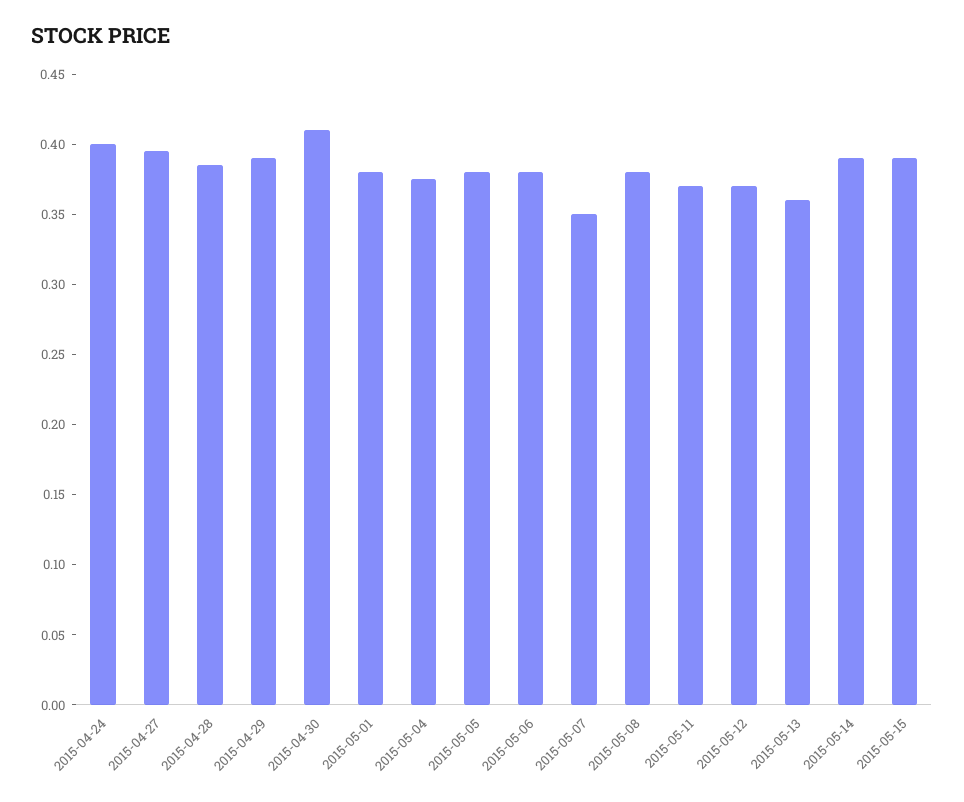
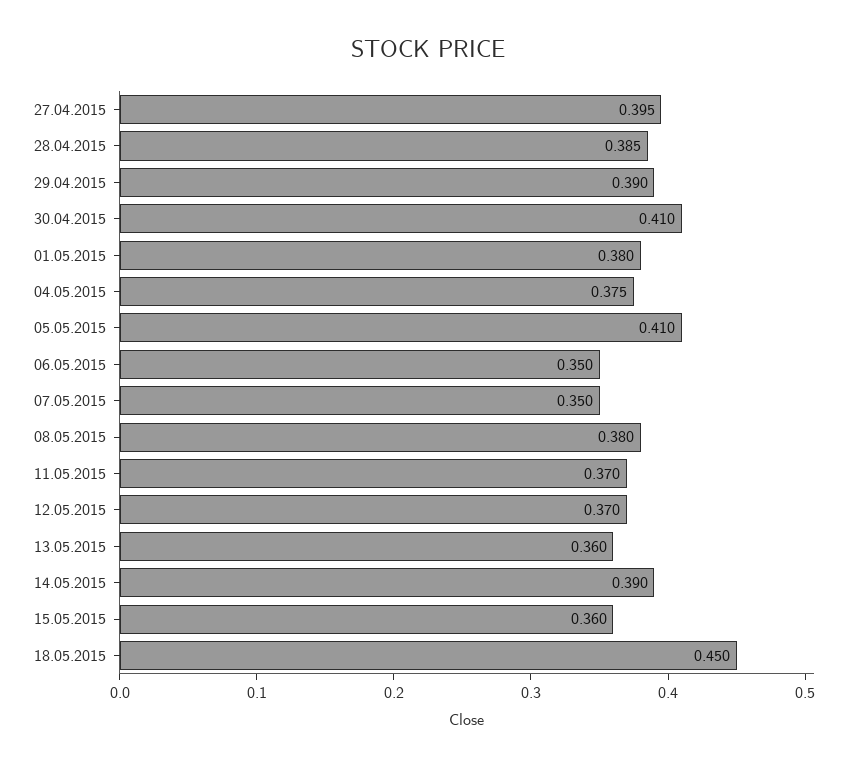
2015-04-24: 0.4 -> none
2015-05-05: 0.38 -> 0.41
2015-05-06: 0.38 -> 0.35
2015-05-15: 0.39 -> 0.36
18.05.2015: none -> 0.45

